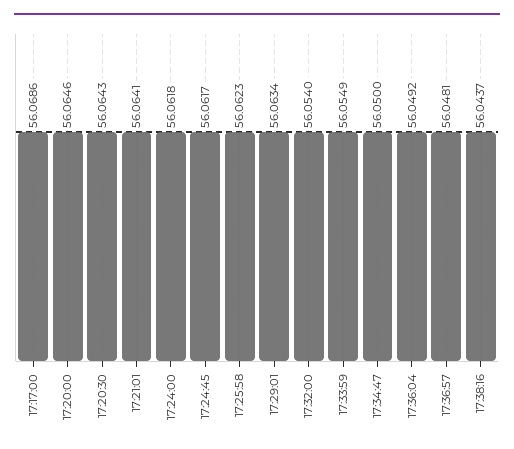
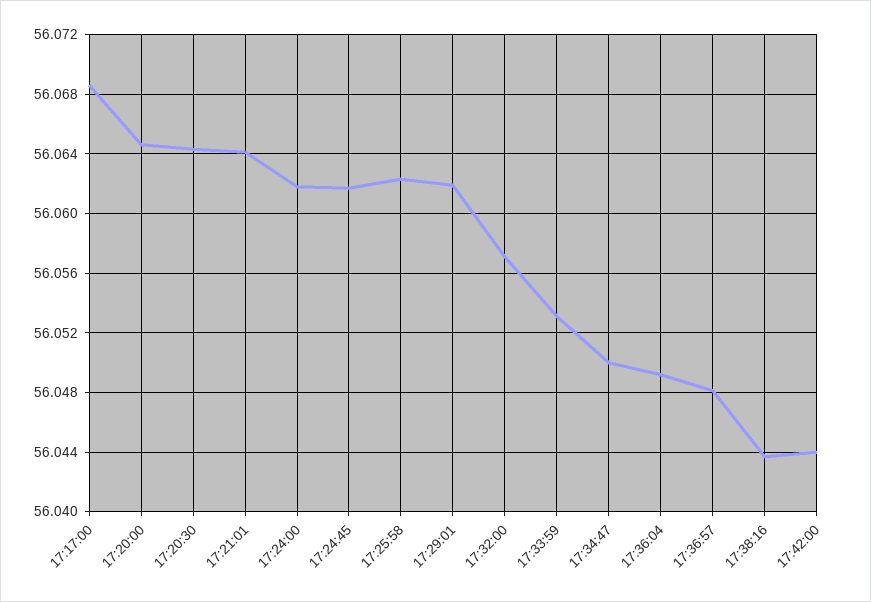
17:29:01: 56.0634 -> 56.062
17:32:00: 56.054 -> 56.057
17:33:59: 56.0549 -> 56.053
17:42:00: none -> 56.044

